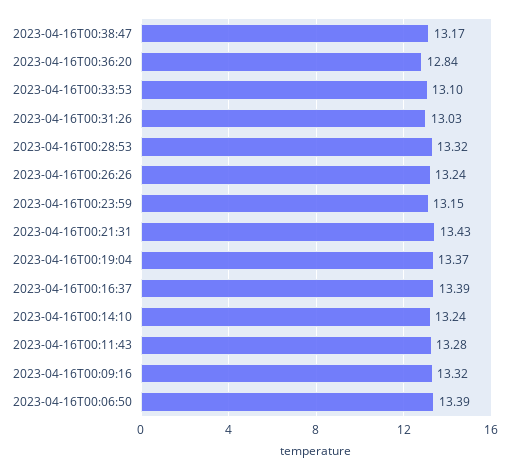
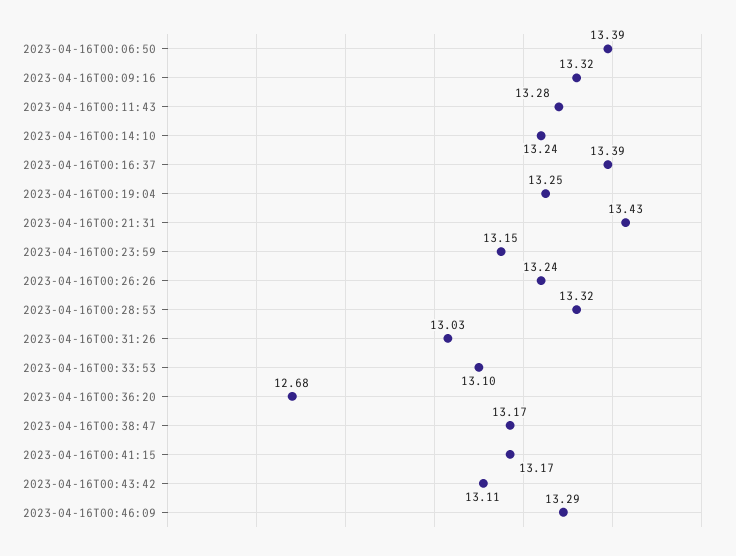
2023-04-16T00:36:20: 12.84 -> 12.68
2023-04-16T00:19:04: 13.37 -> 13.25
2023-04-16T00:41:15: none -> 13.17
2023-04-16T00:43:42: none -> 13.11
2023-04-16T00:46:09: none -> 13.29

